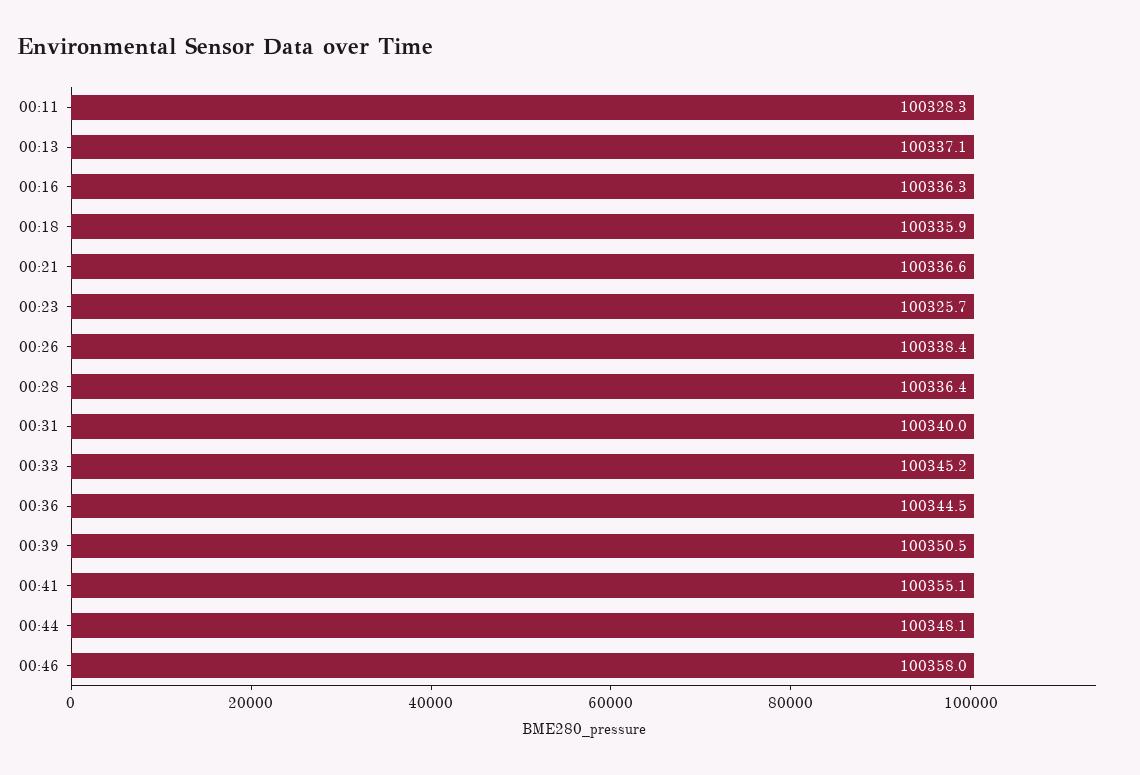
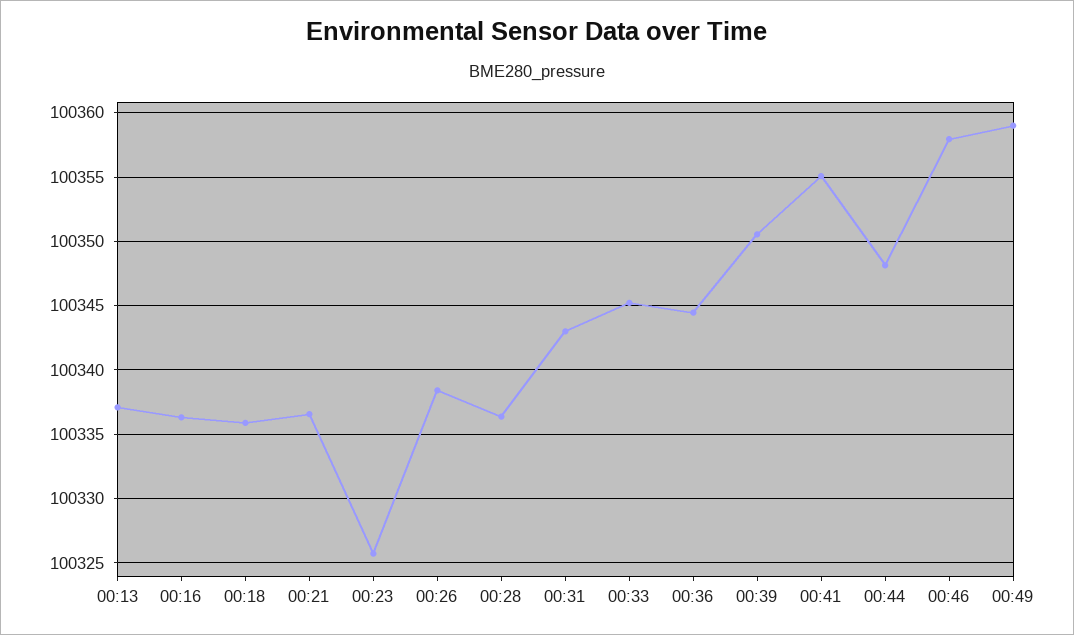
00:11: 100328.3 -> none
00:31: 100340 -> 100343
00:49: none -> 100359

